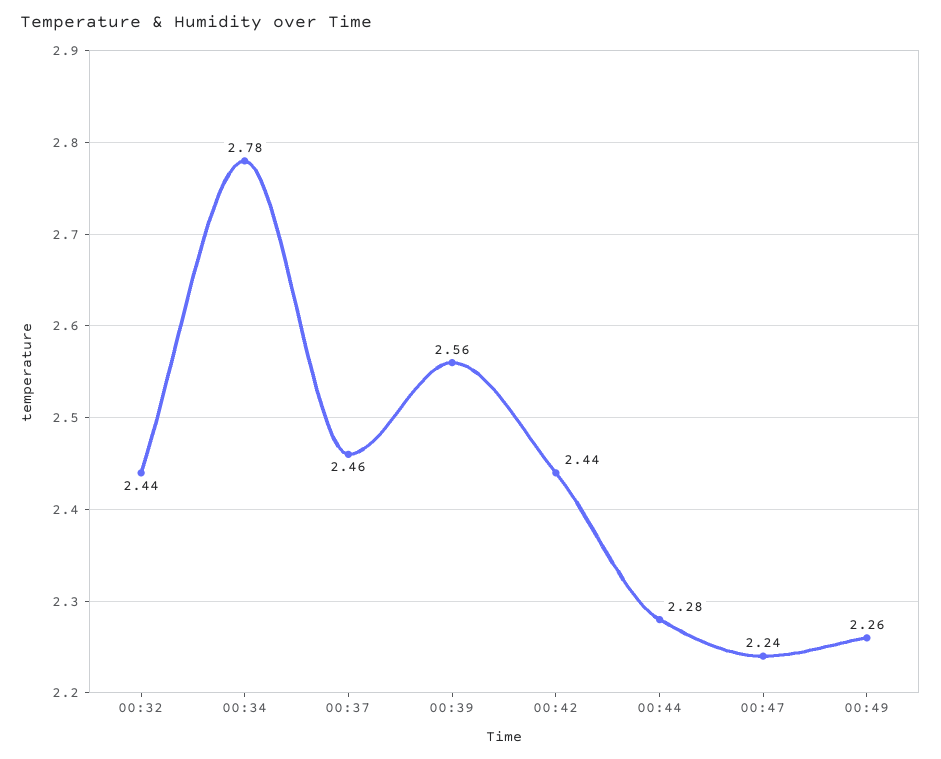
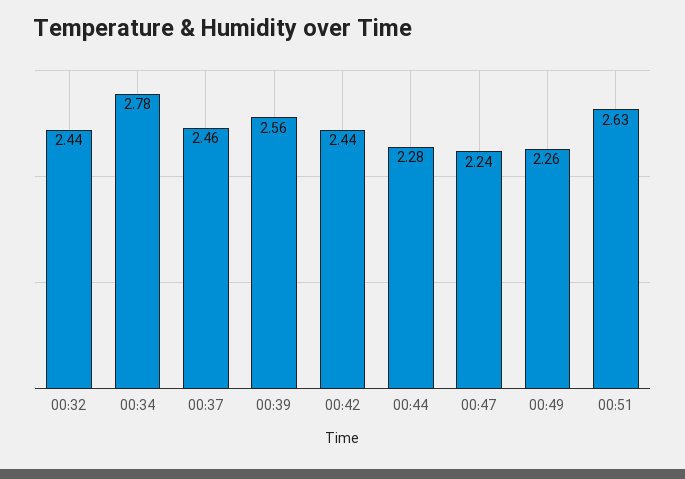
00:51: none -> 2.63

